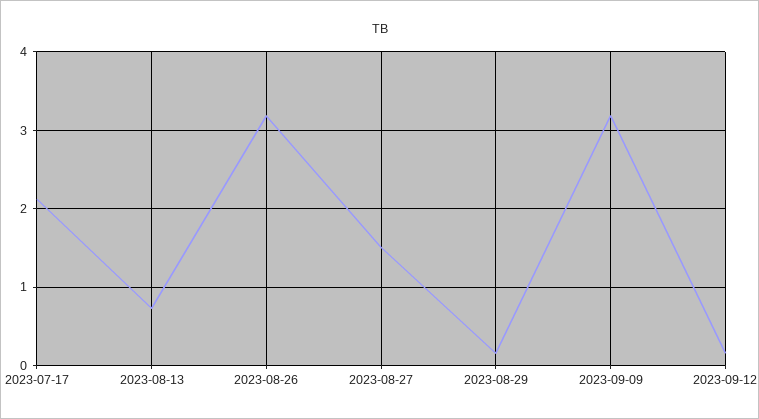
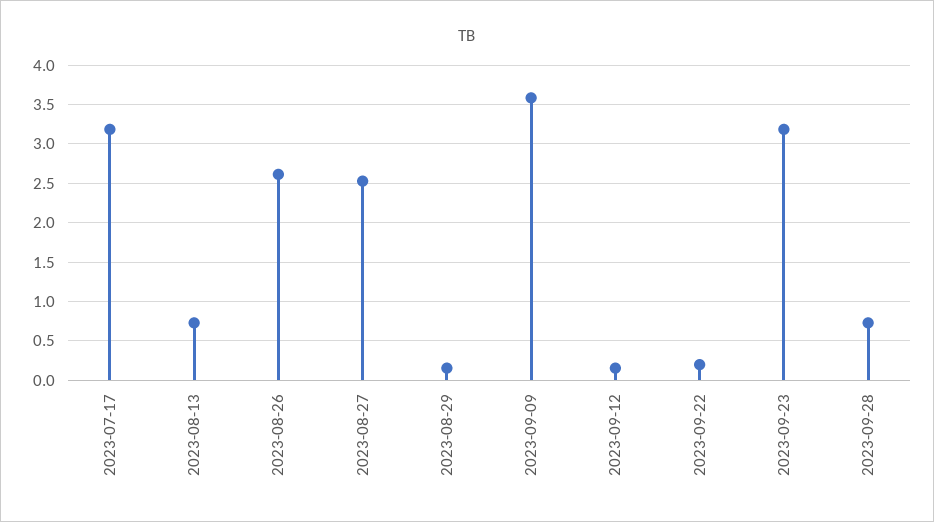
2023-07-17: 2.1 -> 3.2
2023-08-26: 3.2 -> 2.6
2023-08-27: 1.5 -> 2.5
2023-09-09: 3.2 -> 3.6
2023-09-22: none -> 0.2
2023-09-23: none -> 3.2
2023-09-28: none -> 0.7

